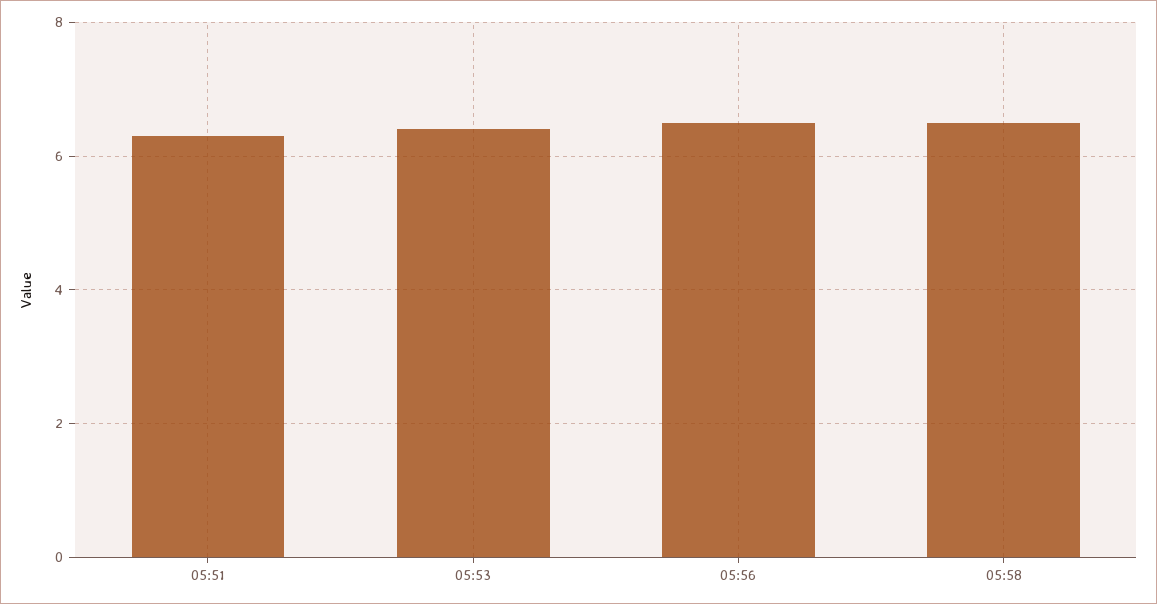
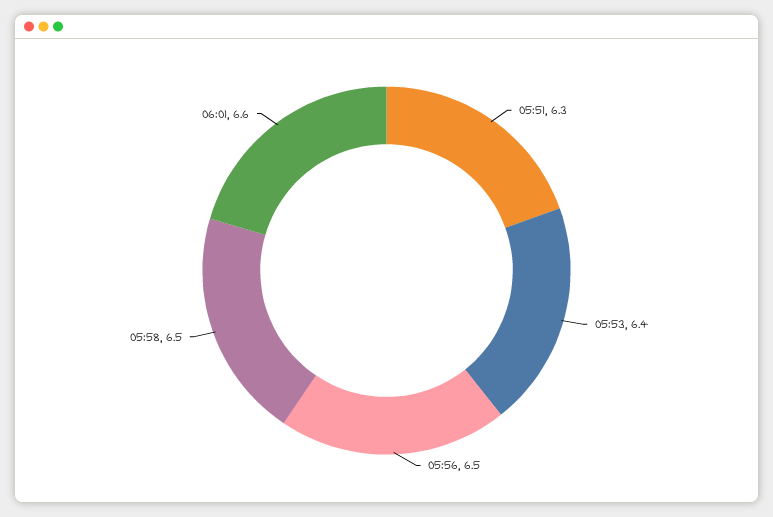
06:01: none -> 6.6

